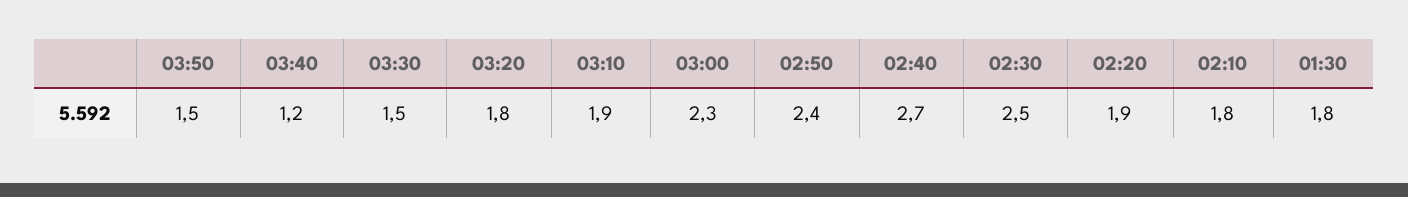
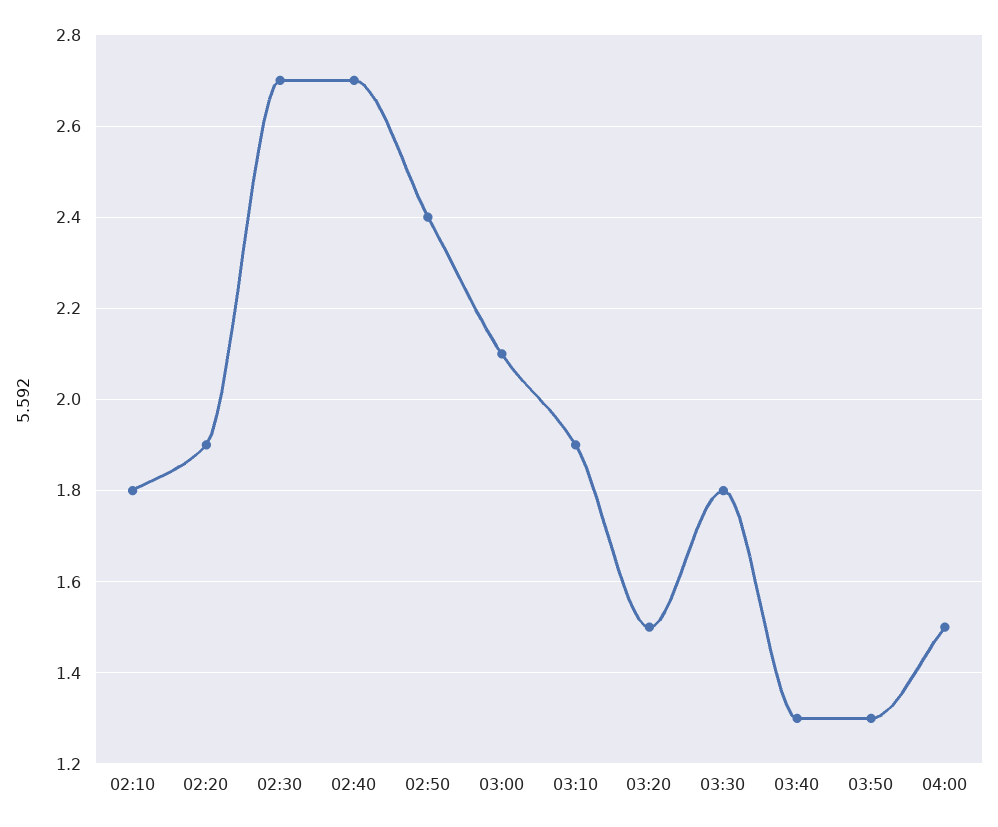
03:50: 1.5 -> 1.3
03:40: 1.2 -> 1.3
03:30: 1.5 -> 1.8
03:20: 1.8 -> 1.5
03:00: 2.3 -> 2.1
02:30: 2.5 -> 2.7
01:30: 1.8 -> none
04:00: none -> 1.5

